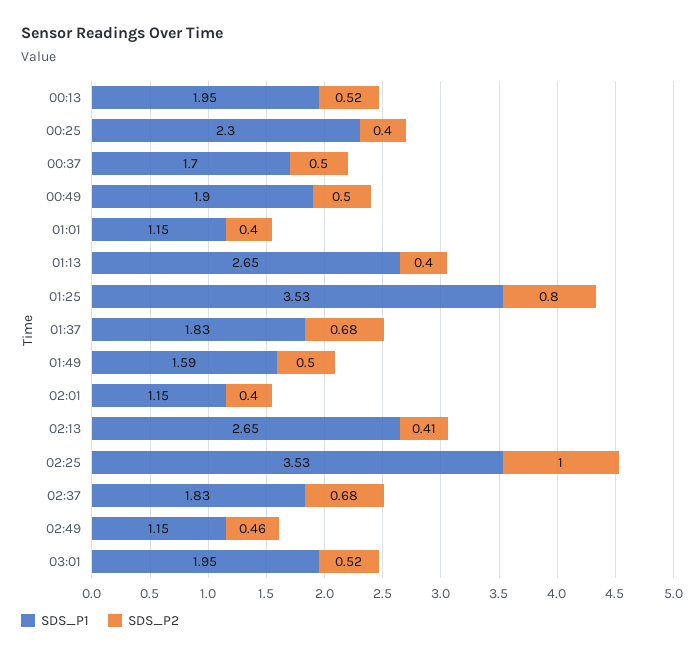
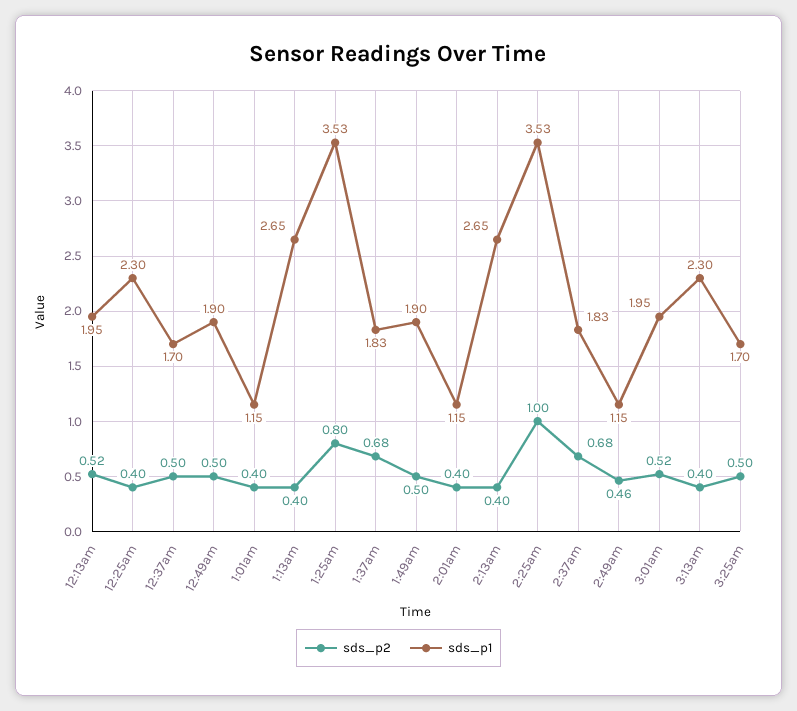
SDS_P1, 01:49: 1.59 -> 1.9
SDS_P2, 02:13: 0.41 -> 0.4
SDS_P2, 3:13am: none -> 0.4
SDS_P1, 3:13am: none -> 2.3
SDS_P2, 3:25am: none -> 0.5
SDS_P1, 3:25am: none -> 1.7

